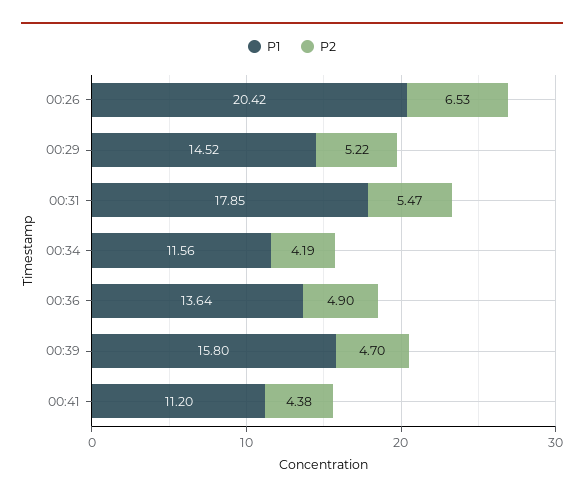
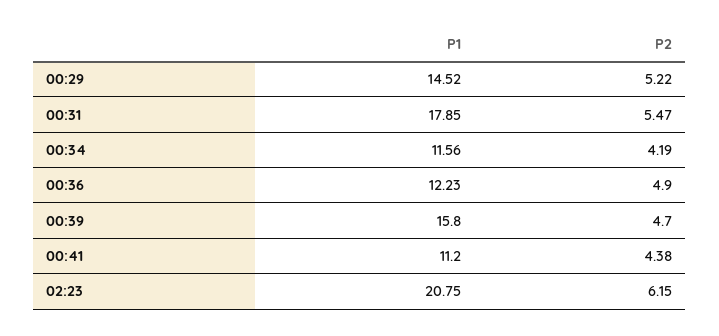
P1, 00:26: 20.42 -> none
P2, 00:26: 6.53 -> none
P1, 00:36: 13.64 -> 12.23
P1, 02:23: none -> 20.75
P2, 02:23: none -> 6.15

